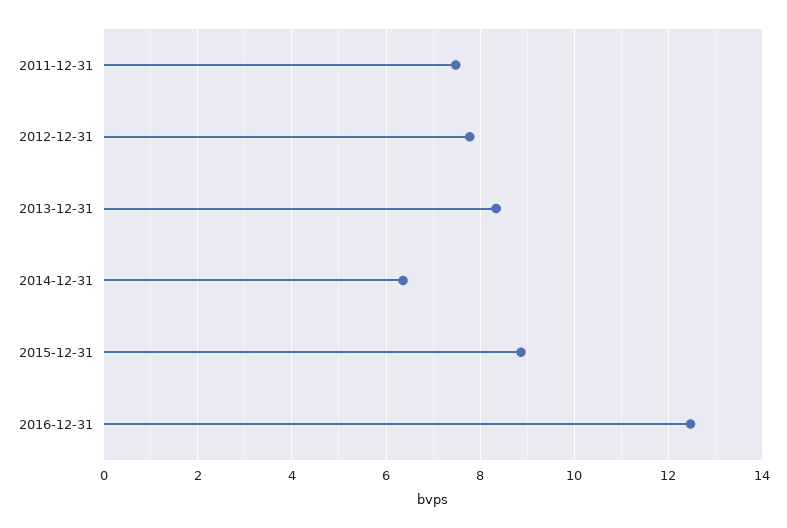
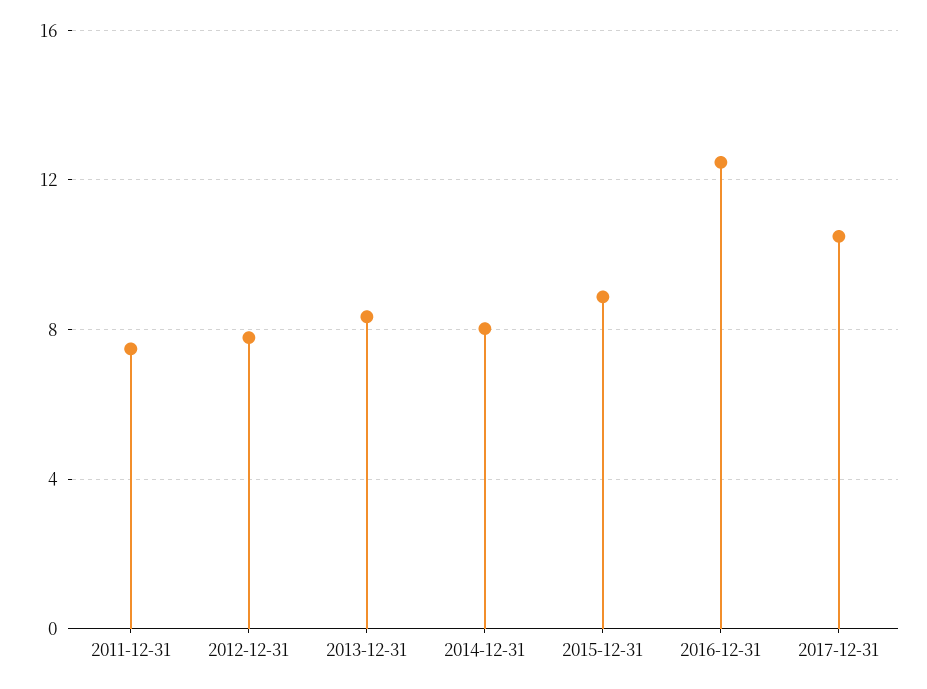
2014-12-31: 6.4 -> 8
2017-12-31: none -> 10.5

